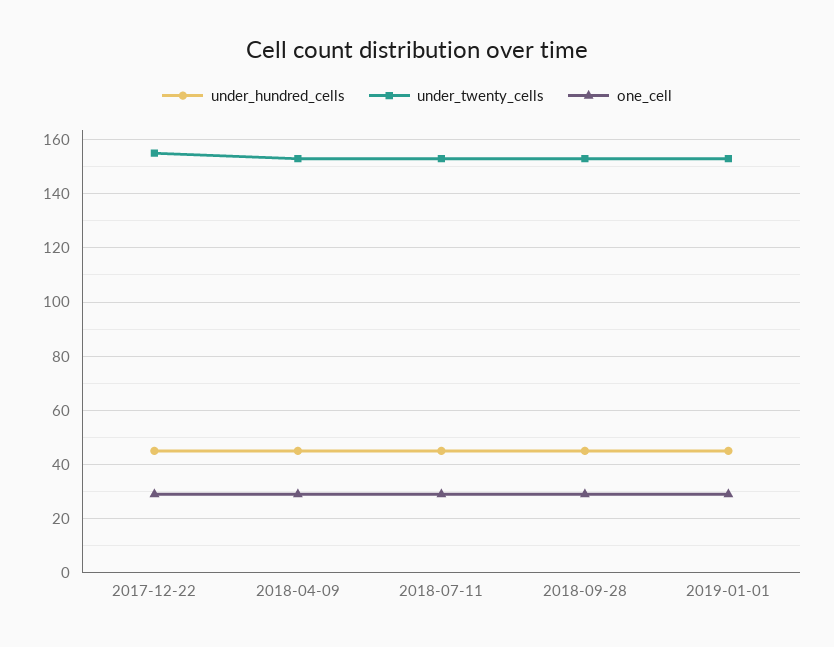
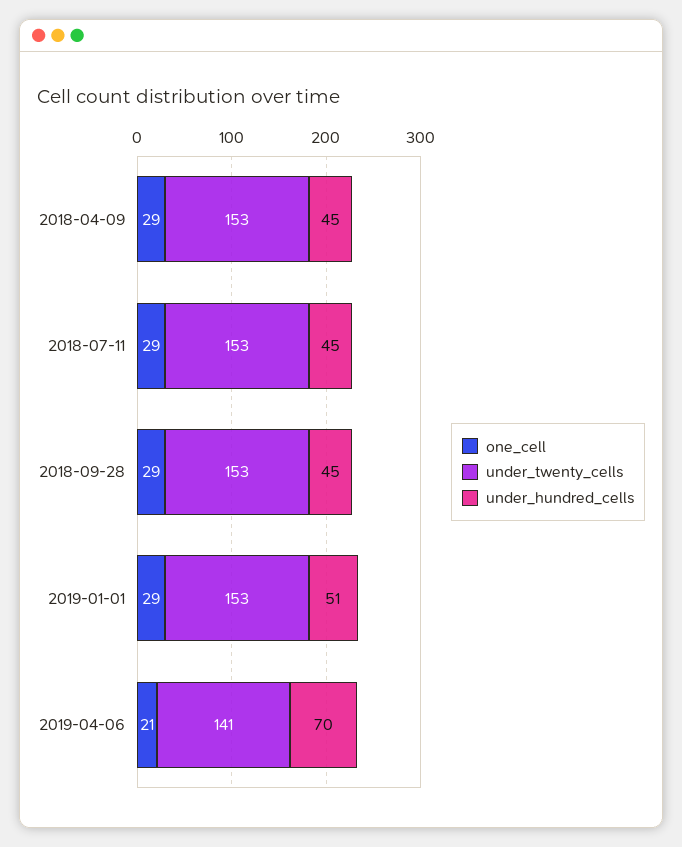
under_hundred_cells, 2017-12-22: 45 -> none
under_twenty_cells, 2017-12-22: 155 -> none
one_cell, 2017-12-22: 30 -> none
under_hundred_cells, 2019-01-01: 45 -> 51
one_cell, 2019-04-06: none -> 21
under_twenty_cells, 2019-04-06: none -> 141
under_hundred_cells, 2019-04-06: none -> 70

